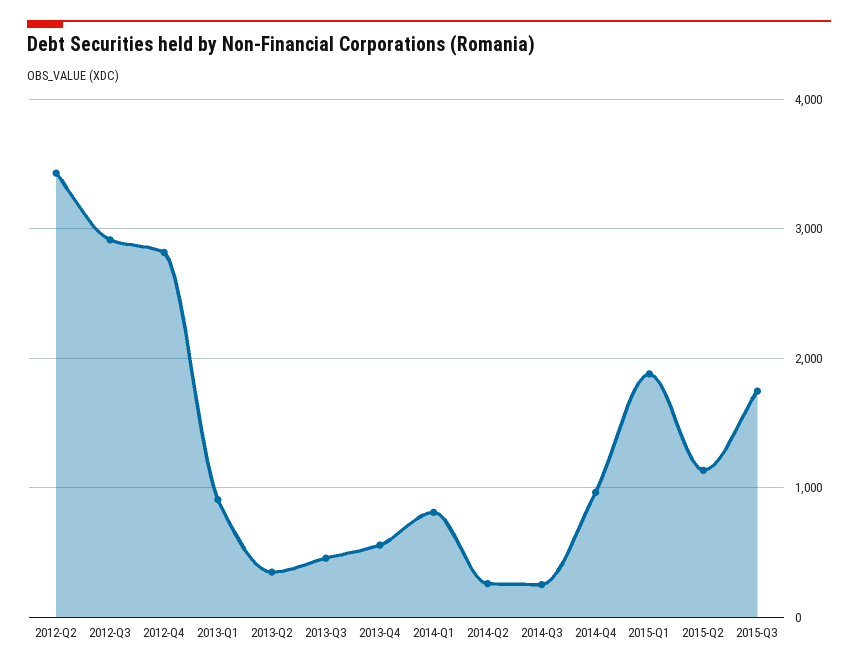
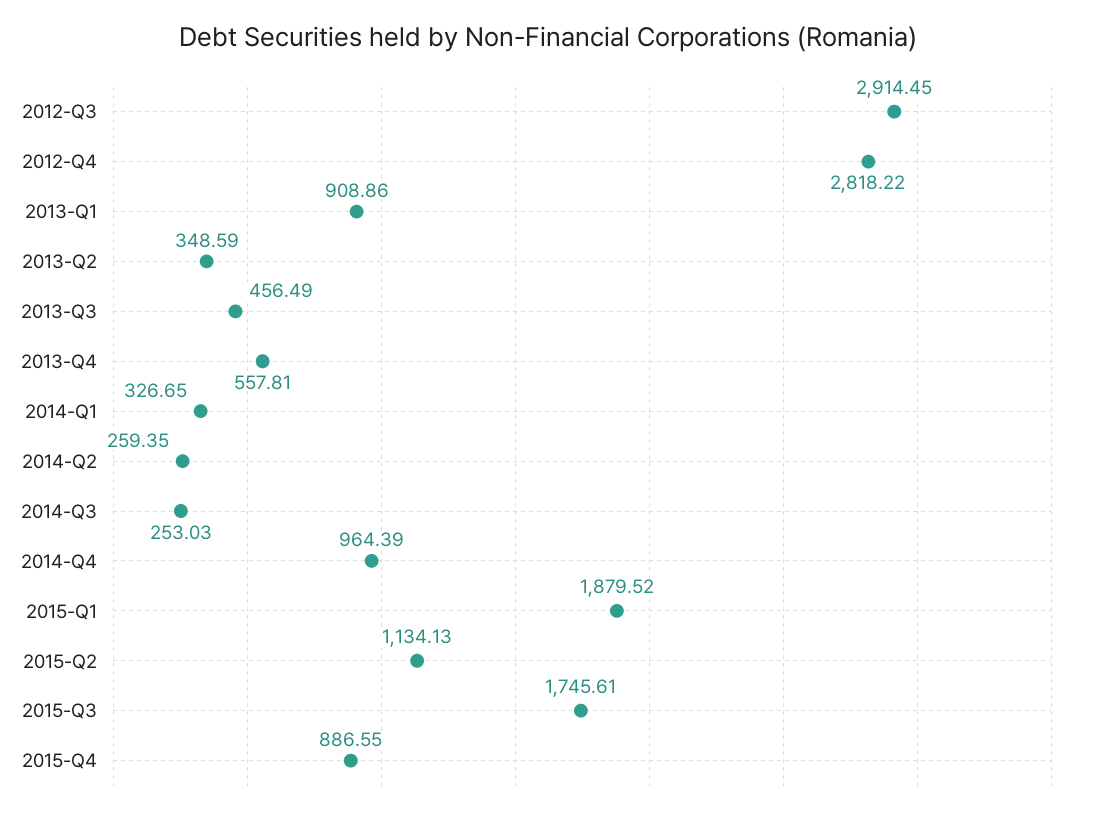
2012-Q2: 3400 -> none
2014-Q1: 800 -> 326.65
2015-Q4: none -> 886.55

